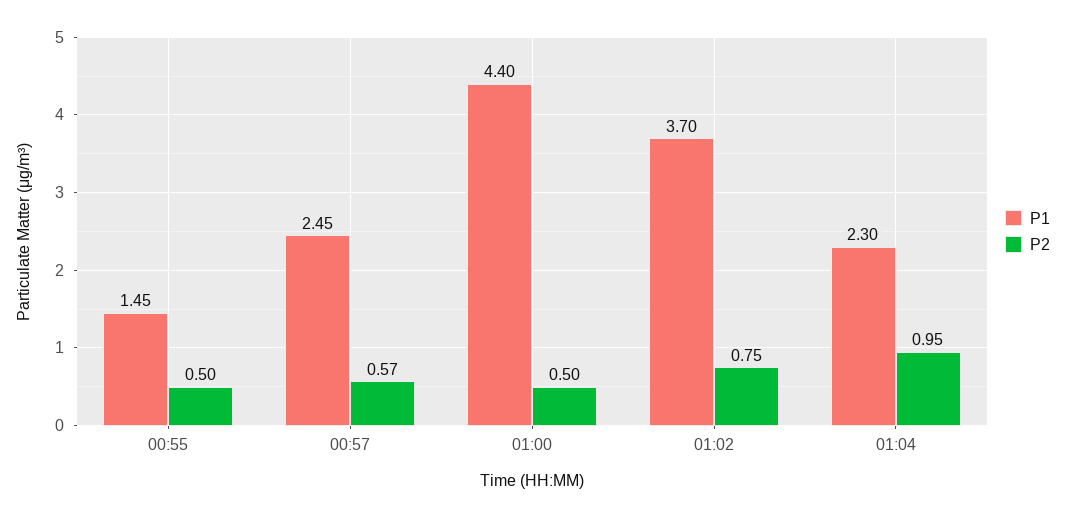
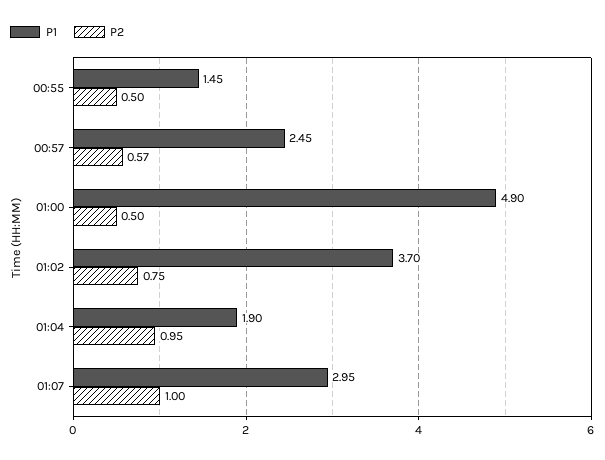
P1, 01:00: 4.4 -> 4.9
P1, 01:04: 2.3 -> 1.9
P1, 01:07: none -> 2.95
P2, 01:07: none -> 1

